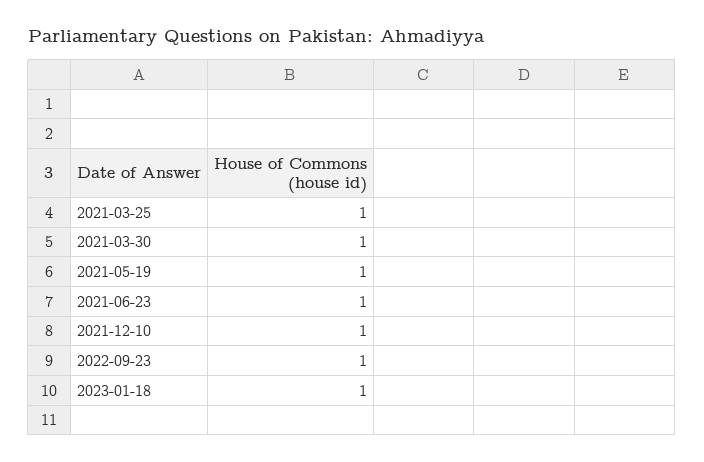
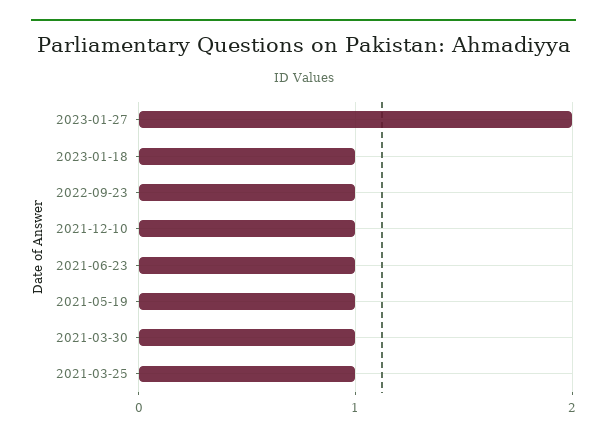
2023-01-27: none -> 2

